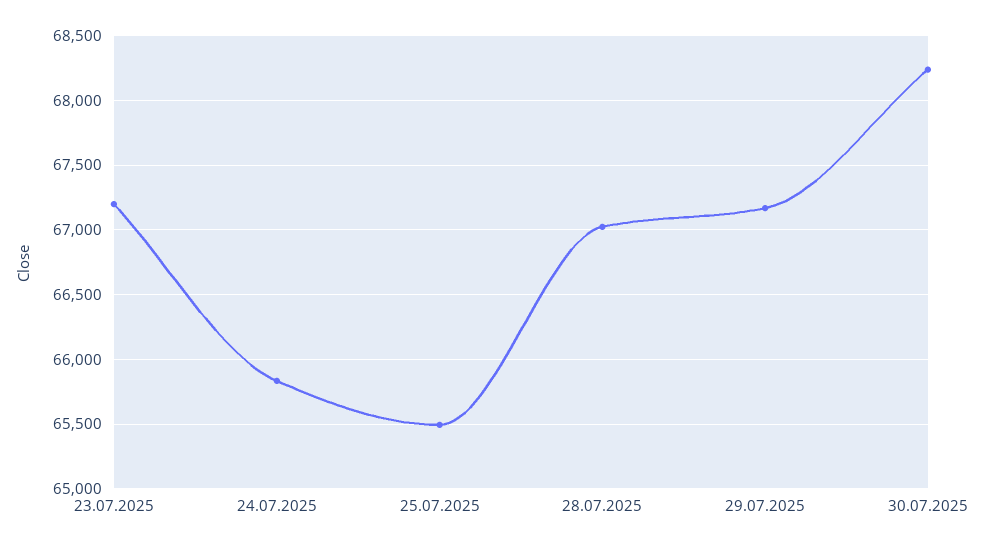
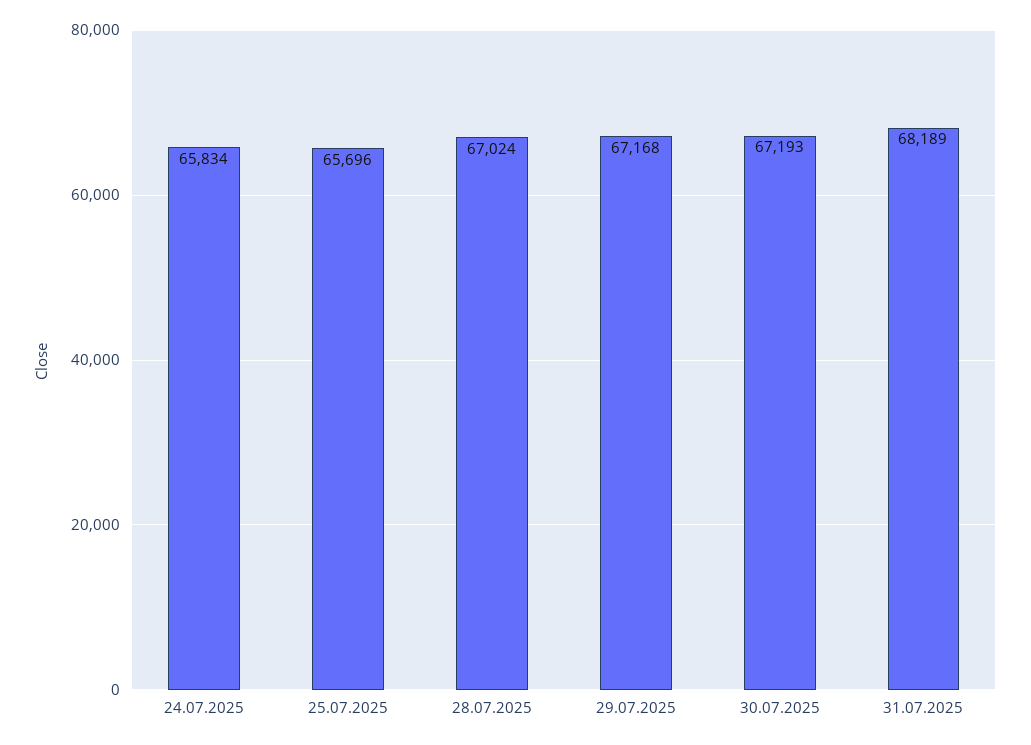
23.07.2025: 67200 -> none
25.07.2025: 65500 -> 65696
30.07.2025: 68250 -> 67193
31.07.2025: none -> 68189

